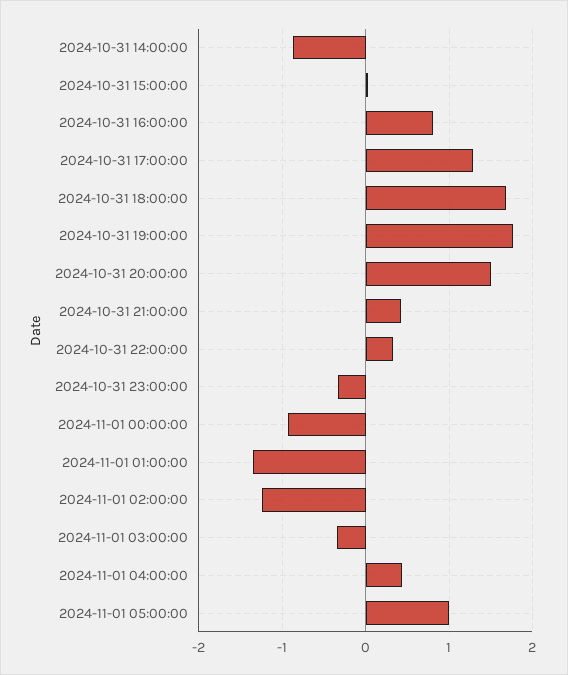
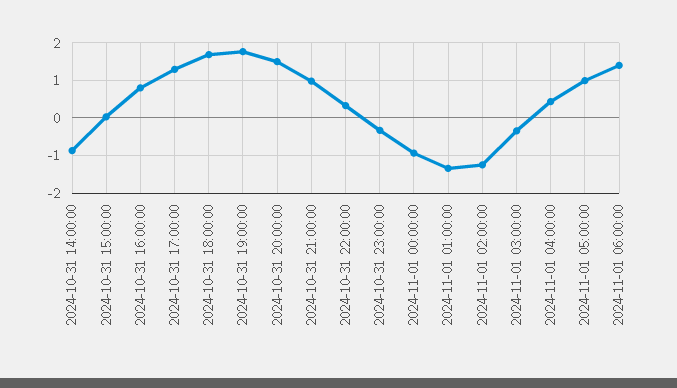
2024-10-31 21:00:00: 0.4 -> 1
2024-11-01 06:00:00: none -> 1.4

